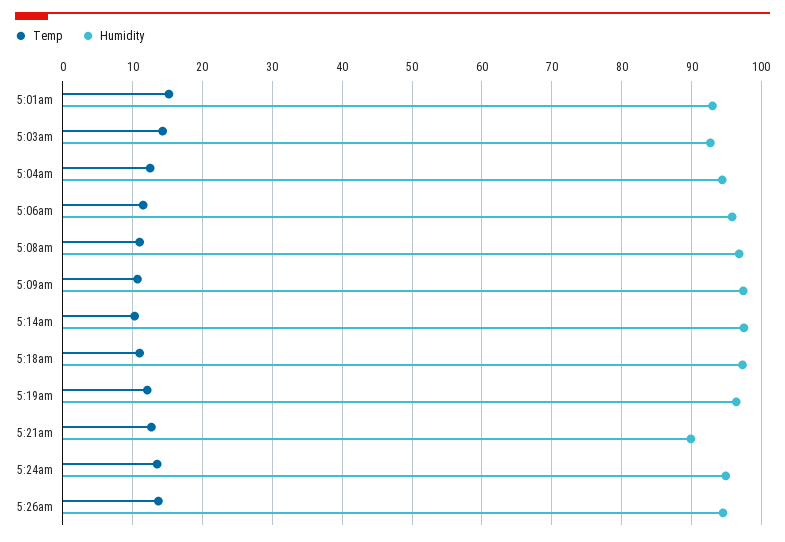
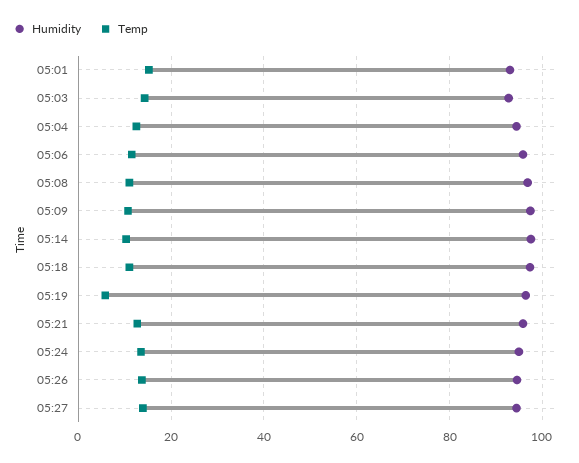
Temp, 5:19am: 12 -> 6
Humidity, 5:21am: 90 -> 96
Humidity, 05:27: none -> 94
Temp, 05:27: none -> 14

